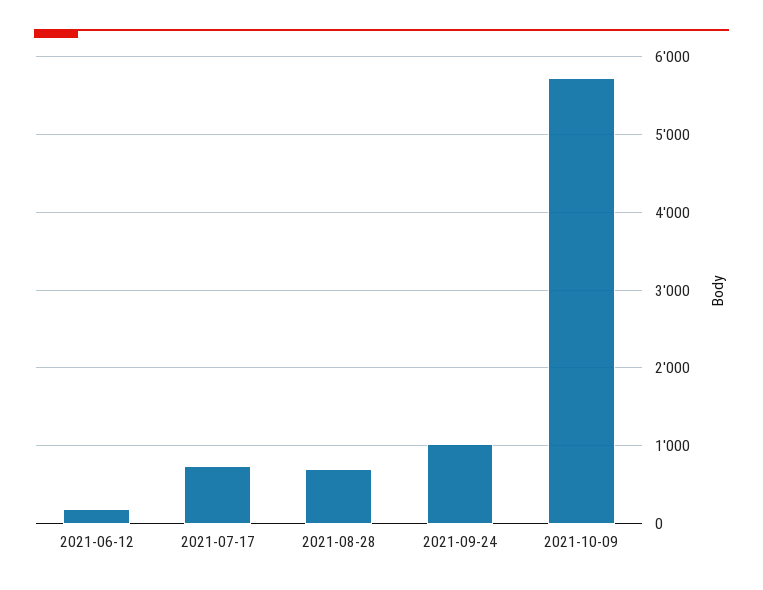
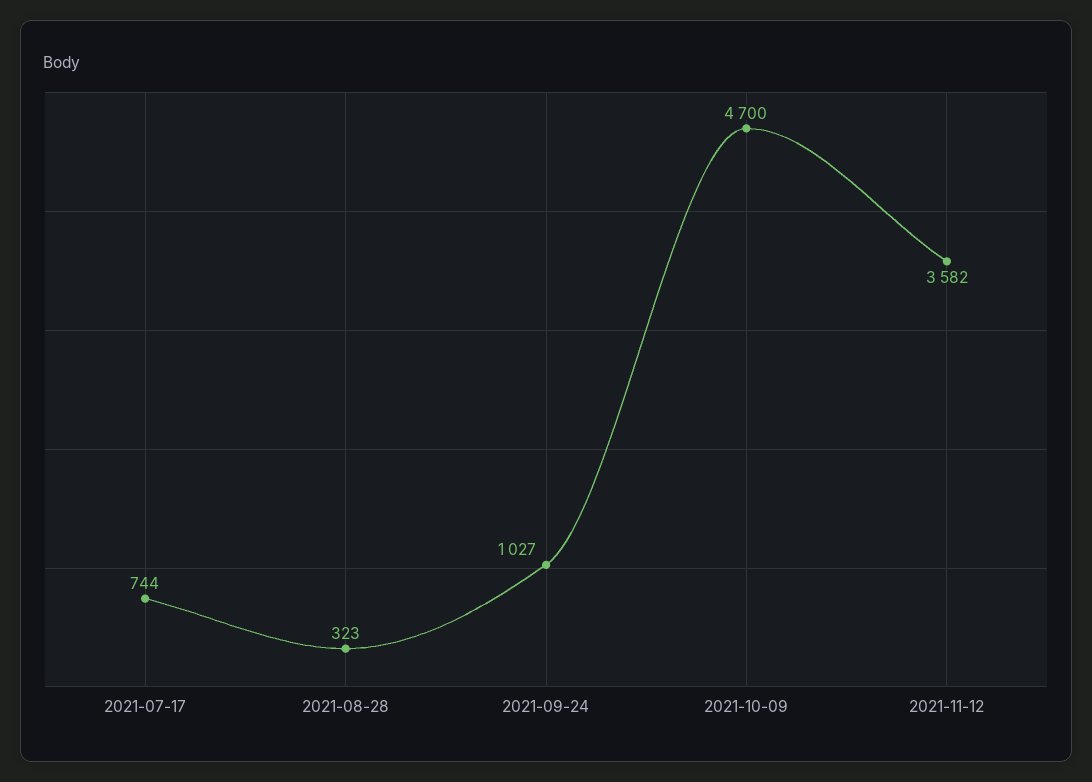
2021-06-12: 200 -> none
2021-08-28: 700 -> 323
2021-10-09: 5700 -> 4700
2021-11-12: none -> 3582

